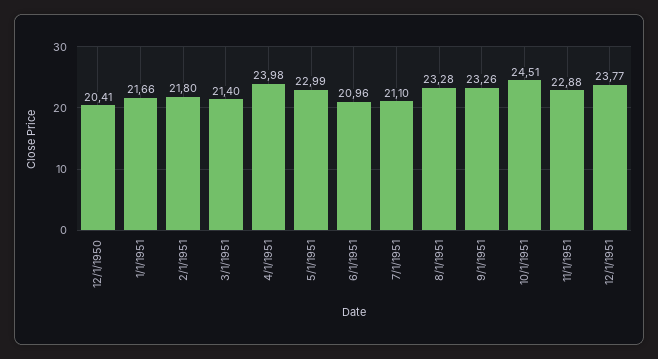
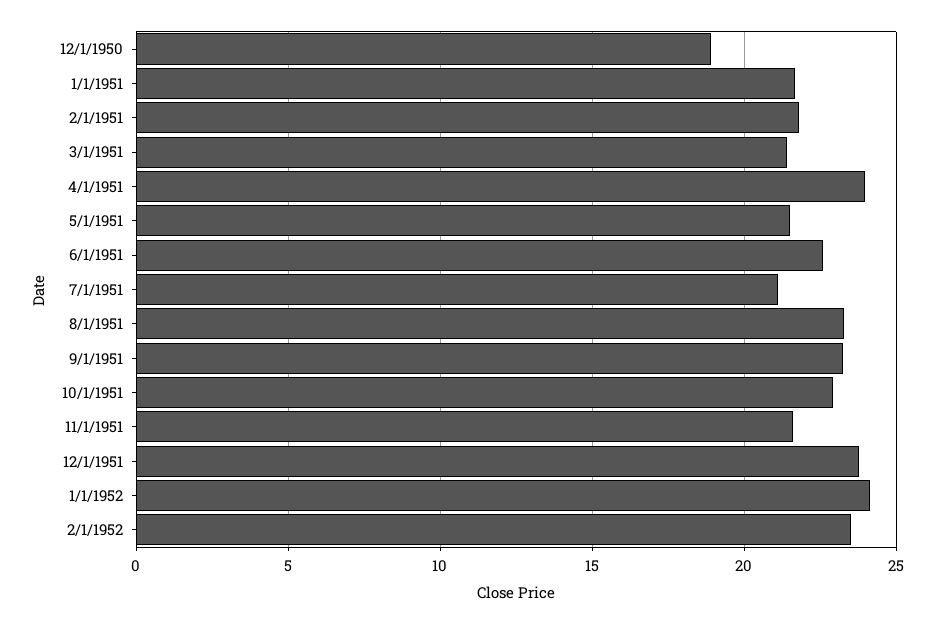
12/1/1950: 20.41 -> 19
5/1/1951: 22.99 -> 21.5
6/1/1951: 20.96 -> 22.5
10/1/1951: 24.51 -> 23
11/1/1951: 22.88 -> 21.5
1/1/1952: none -> 24
2/1/1952: none -> 23.5

